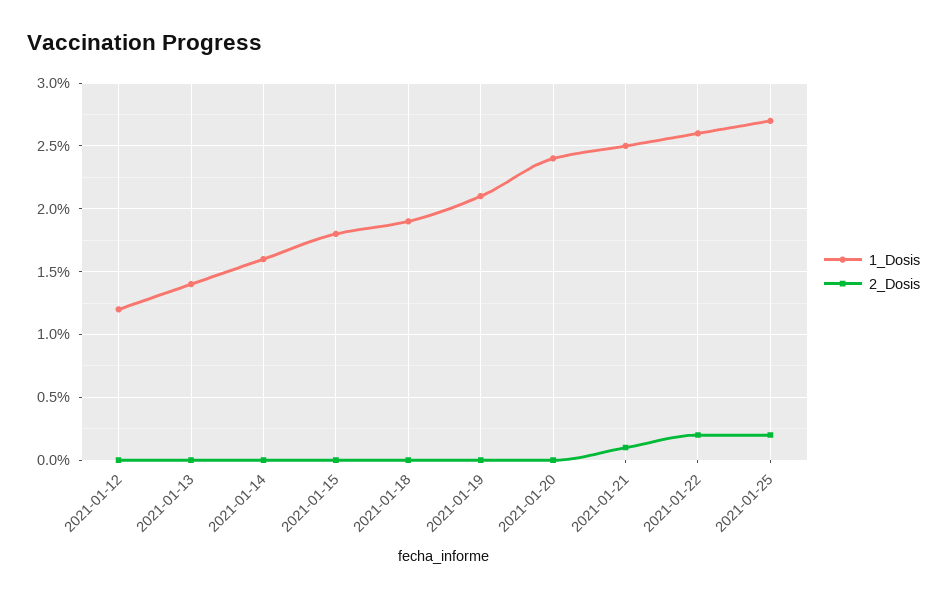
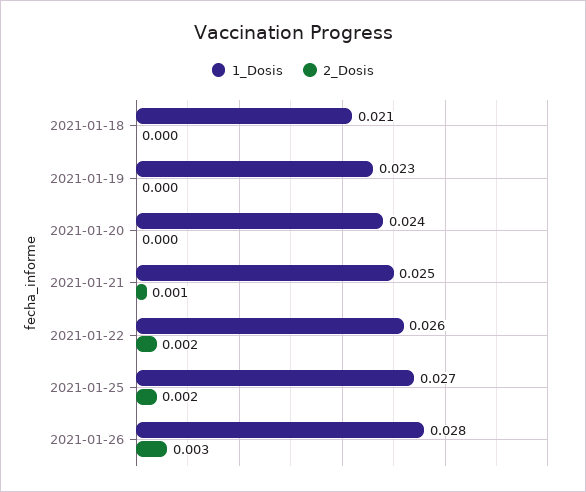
1_Dosis, 2021-01-12: 0.012 -> none
2_Dosis, 2021-01-12: 0 -> none
1_Dosis, 2021-01-13: 0.014 -> none
2_Dosis, 2021-01-13: 0 -> none
1_Dosis, 2021-01-14: 0.016 -> none
2_Dosis, 2021-01-14: 0 -> none
1_Dosis, 2021-01-15: 0.018 -> none
2_Dosis, 2021-01-15: 0 -> none
1_Dosis, 2021-01-18: 0.019 -> 0.021
1_Dosis, 2021-01-19: 0.021 -> 0.023
1_Dosis, 2021-01-26: none -> 0.028
2_Dosis, 2021-01-26: none -> 0.003

